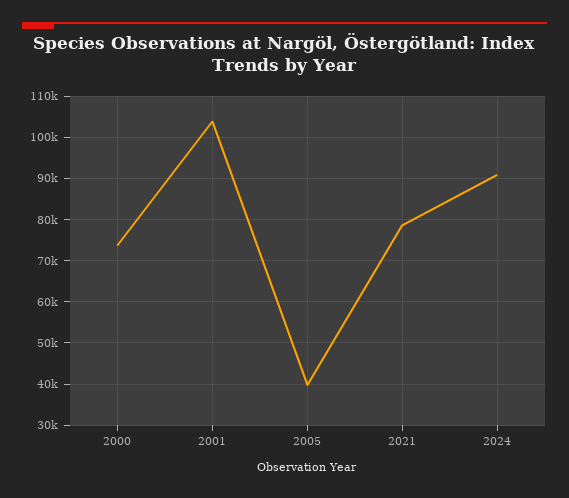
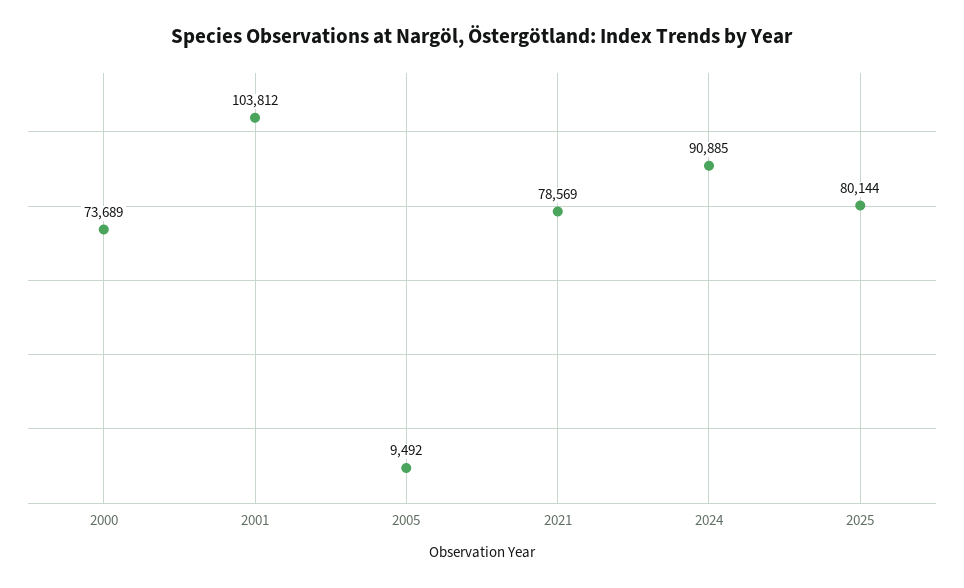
2005: 40000 -> 9492
2025: none -> 80144

